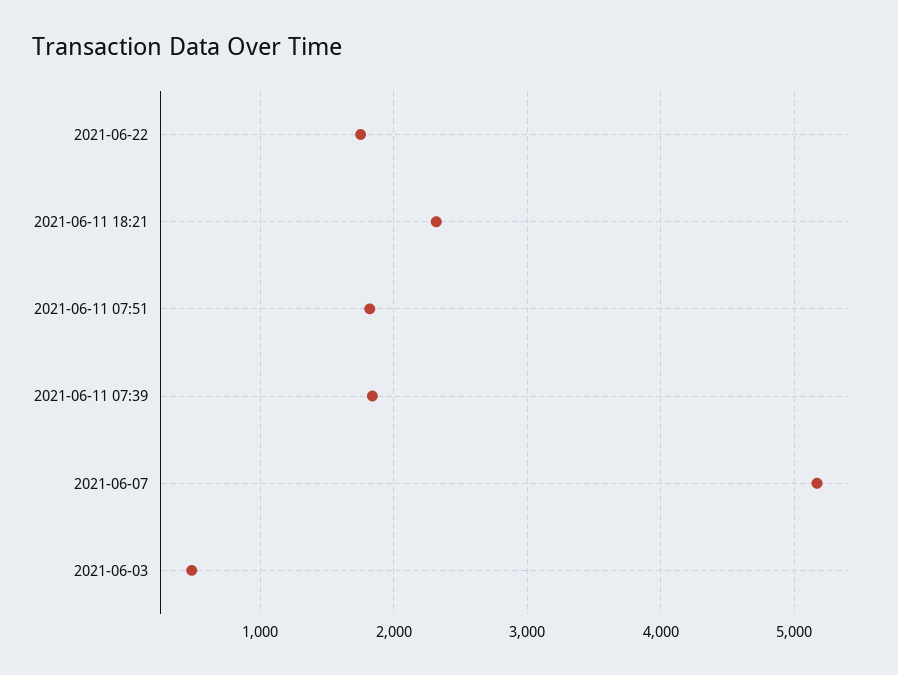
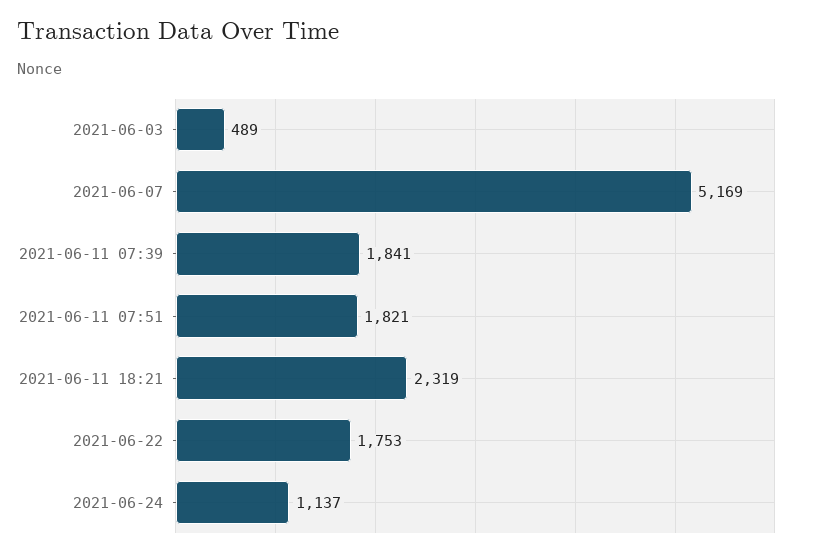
2021-06-24: none -> 1137

